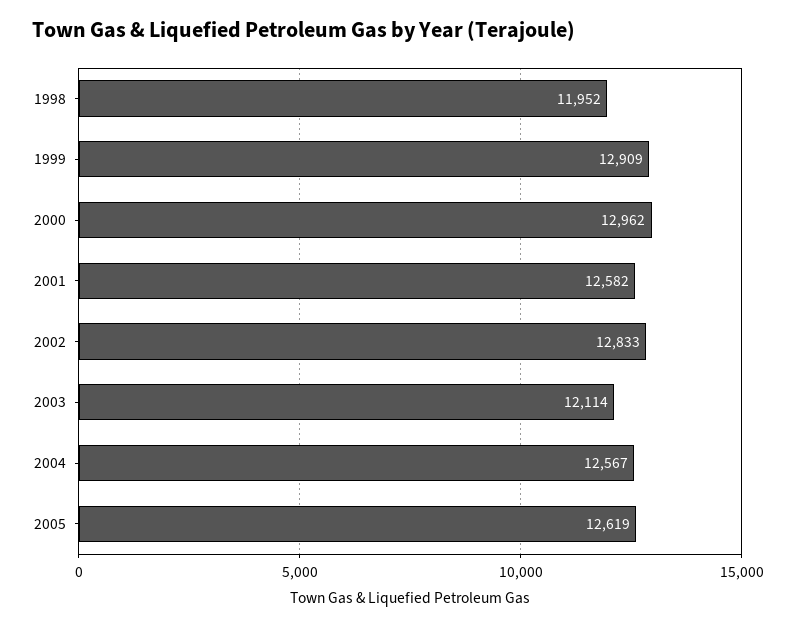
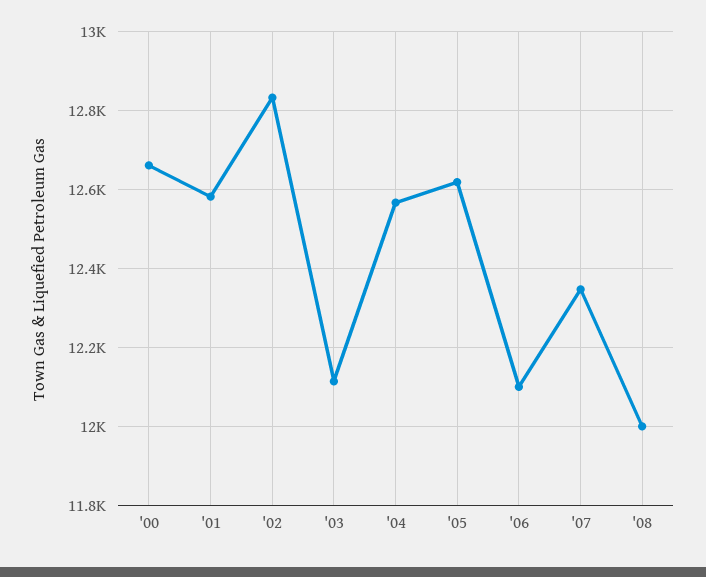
1998: 11952 -> none
1999: 12909 -> none
2000: 12962 -> 12660
'06: none -> 12100
'07: none -> 12340
'08: none -> 12000

